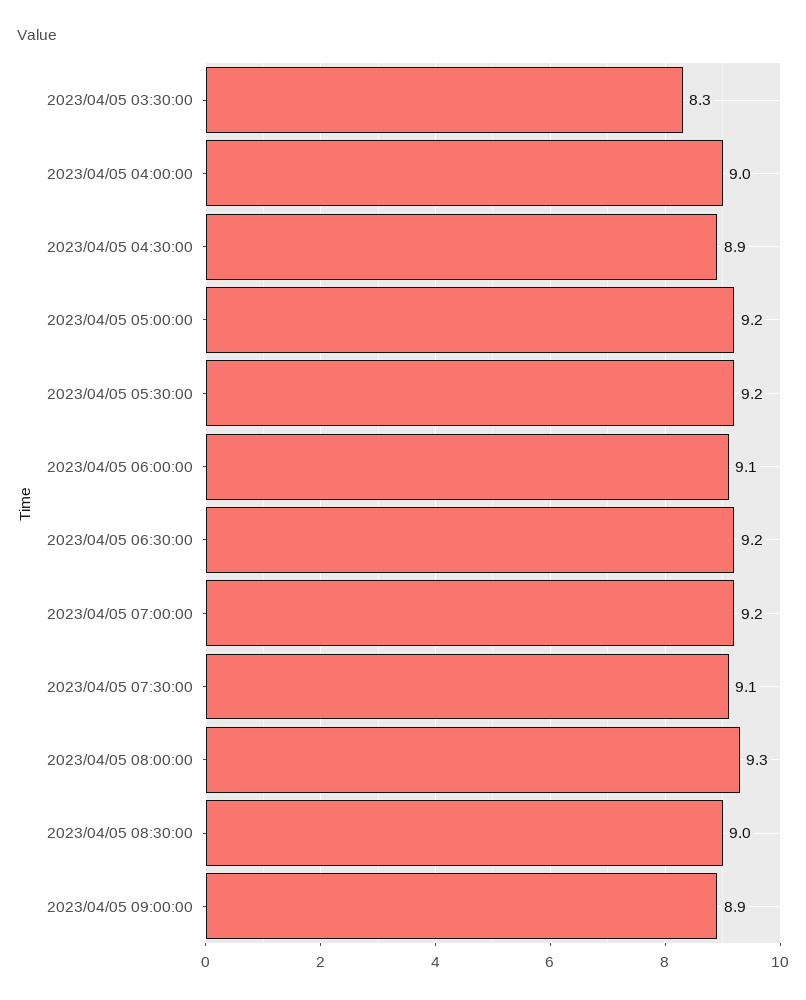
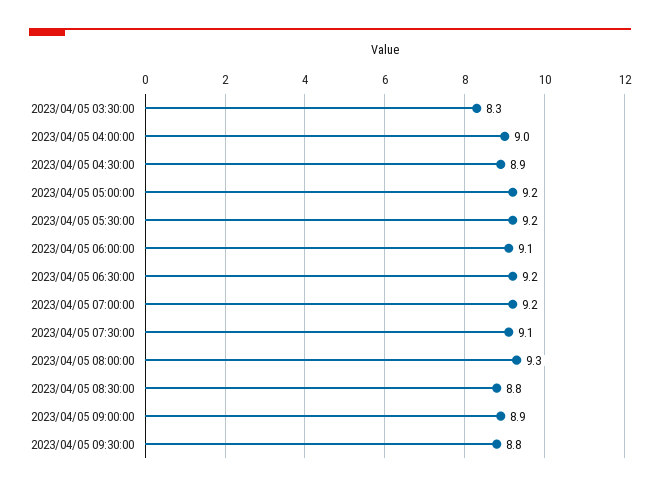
2023/04/05 08:30:00: 9 -> 8.8
2023/04/05 09:30:00: none -> 8.8

